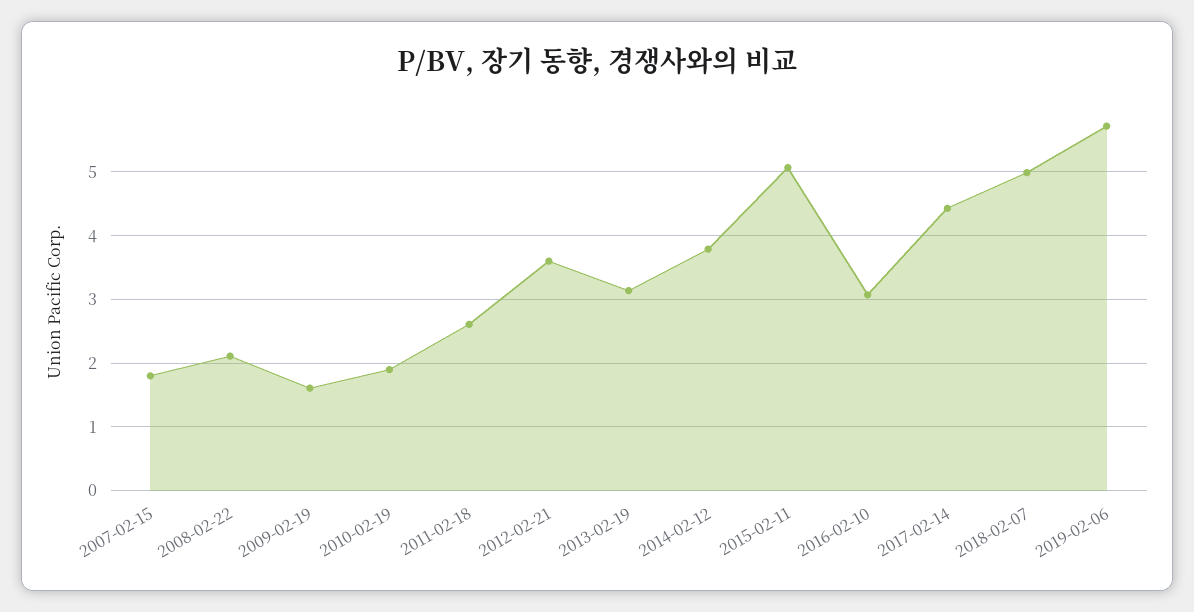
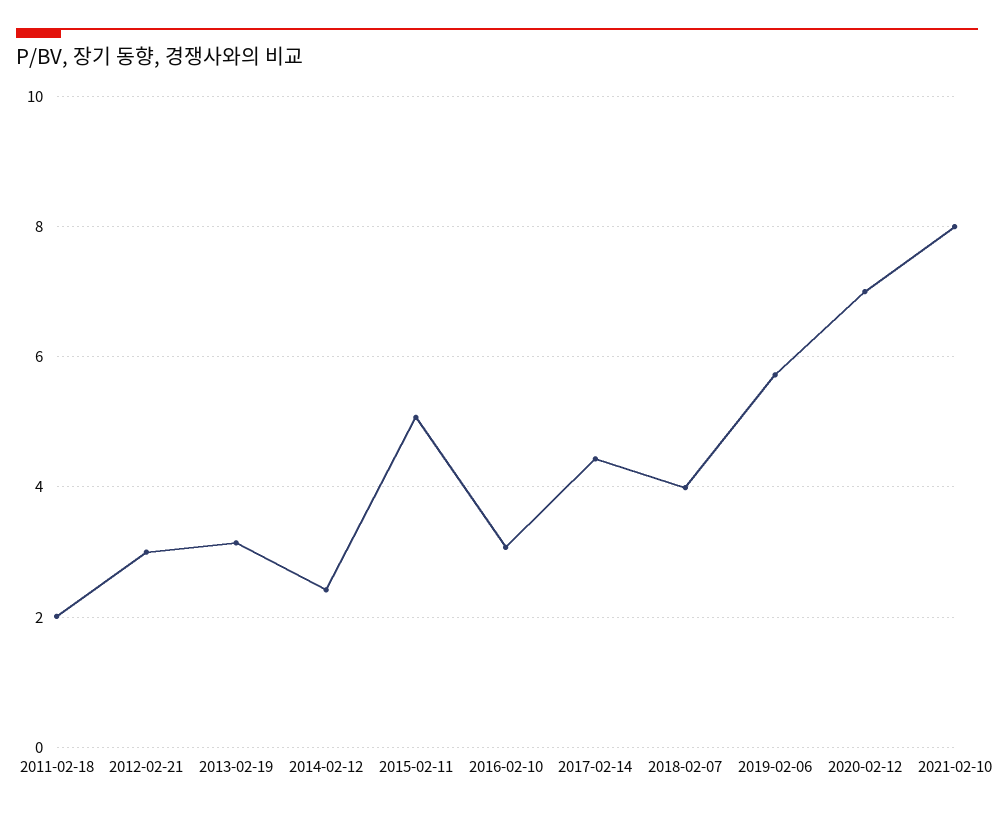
2007-02-15: 1.8 -> none
2008-02-22: 2.1 -> none
2009-02-19: 1.6 -> none
2010-02-19: 1.9 -> none
2011-02-18: 2.6 -> 2
2012-02-21: 3.6 -> 3
2014-02-12: 3.8 -> 2.4
2018-02-07: 5 -> 4
2020-02-12: none -> 7
2021-02-10: none -> 8

